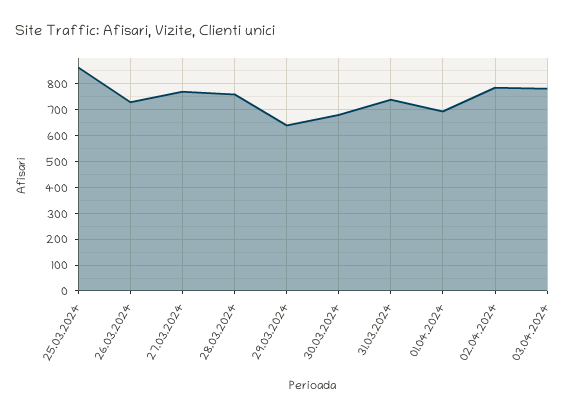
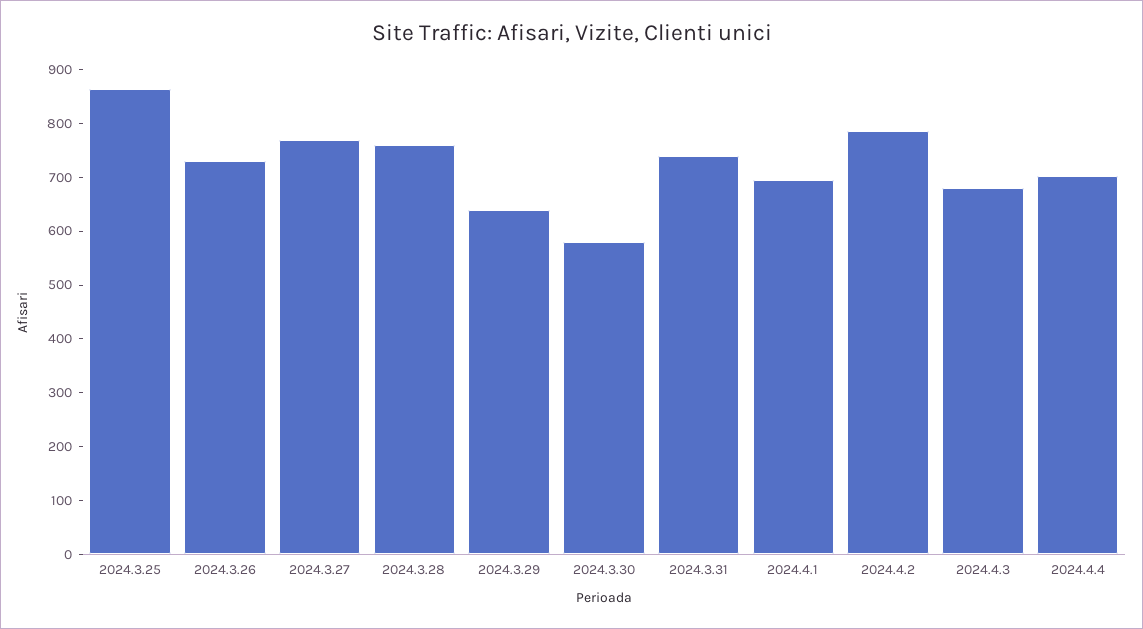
30.03.2024: 675 -> 580
03.04.2024: 775 -> 680
2024.4.4: none -> 700

